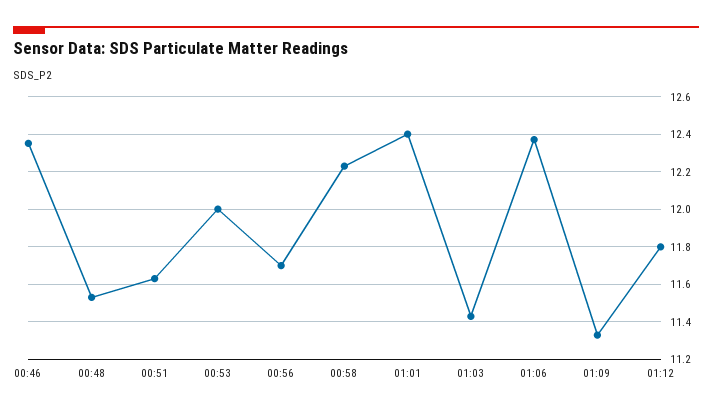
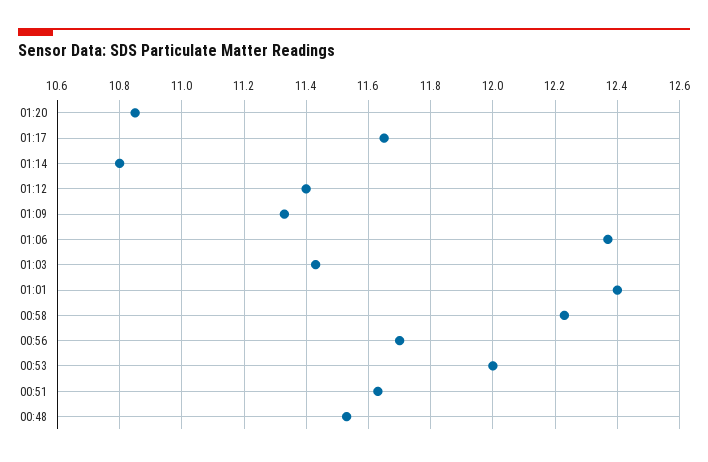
00:46: 12.35 -> none
01:12: 11.8 -> 11.4
01:20: none -> 10.85
01:17: none -> 11.65
01:14: none -> 10.8

